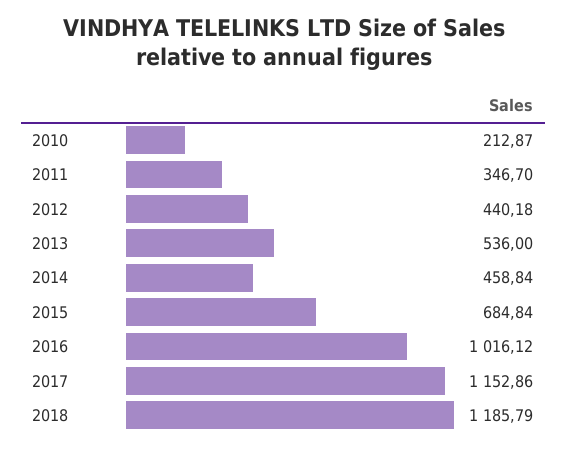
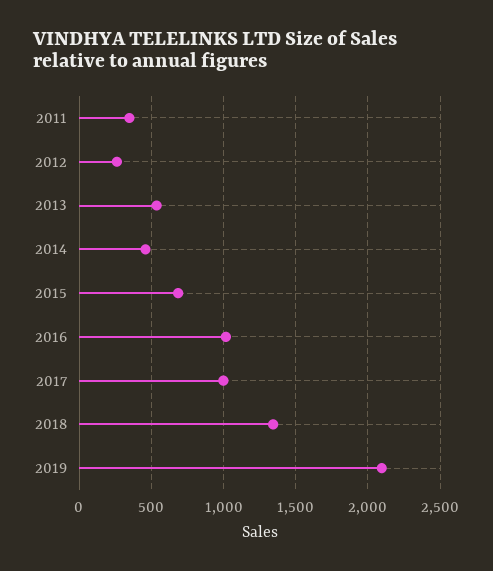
2010: 212.87 -> none
2012: 440.18 -> 250
2017: 1152.86 -> 1000
2018: 1185.79 -> 1350
2019: none -> 2100

